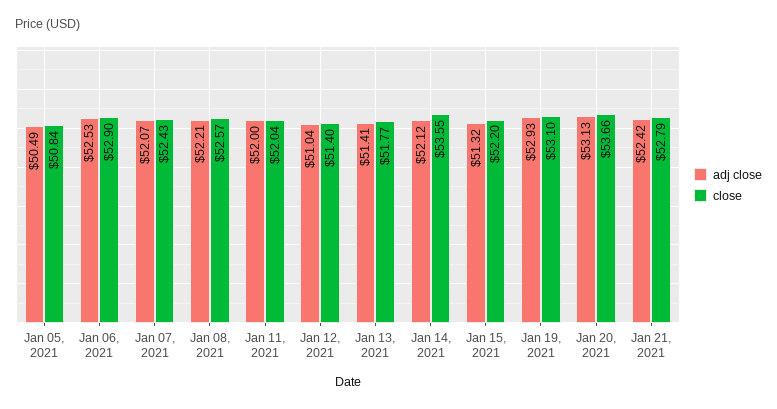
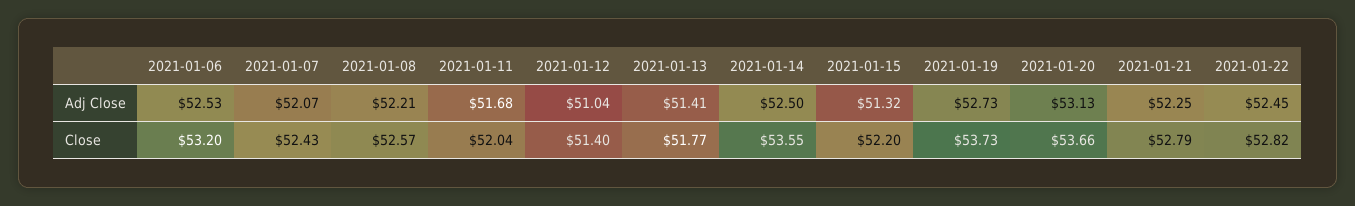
adj close, Jan 05, 2021: 50.49 -> none
close, Jan 05, 2021: 50.84 -> none
close, Jan 06, 2021: 52.9 -> 53.2
adj close, Jan 11, 2021: 52 -> 51.68
adj close, Jan 14, 2021: 52.12 -> 52.5
adj close, Jan 19, 2021: 52.93 -> 52.73
close, Jan 19, 2021: 53.1 -> 53.73
adj close, Jan 21, 2021: 52.42 -> 52.25
adj close, 2021-01-22: none -> 52.45
close, 2021-01-22: none -> 52.82

